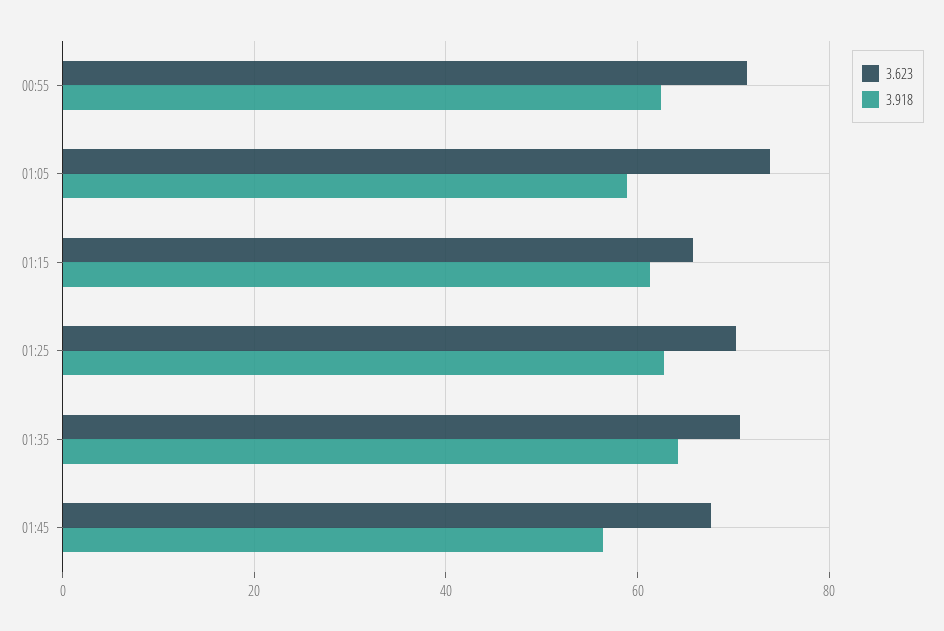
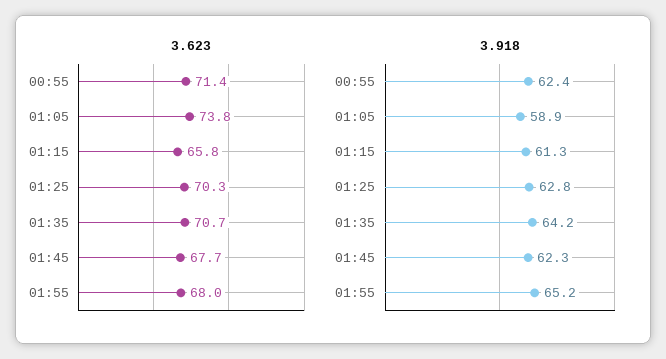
3.918, 01:45: 56 -> 62.3
3.623, 01:55: none -> 68
3.918, 01:55: none -> 65.2

